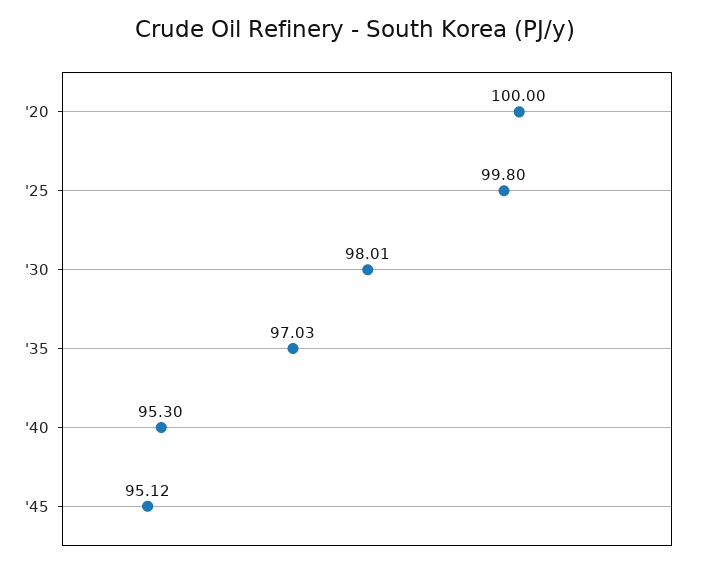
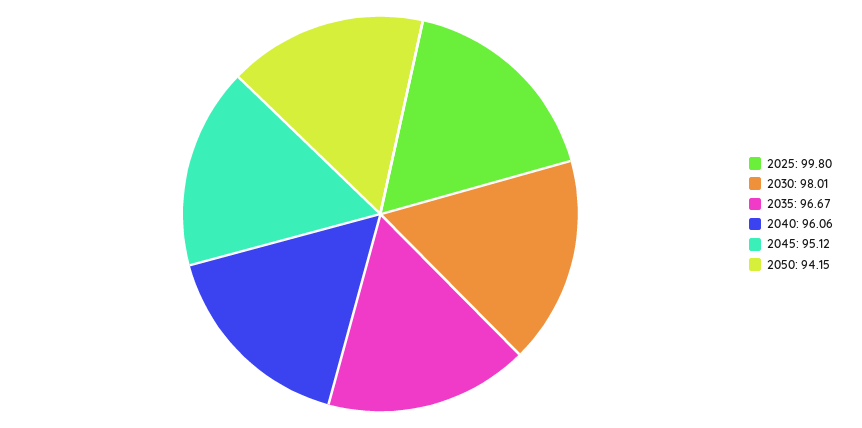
'20: 100 -> none
'35: 97.03 -> 96.67
'40: 95.3 -> 96.06
2050: none -> 94.15

